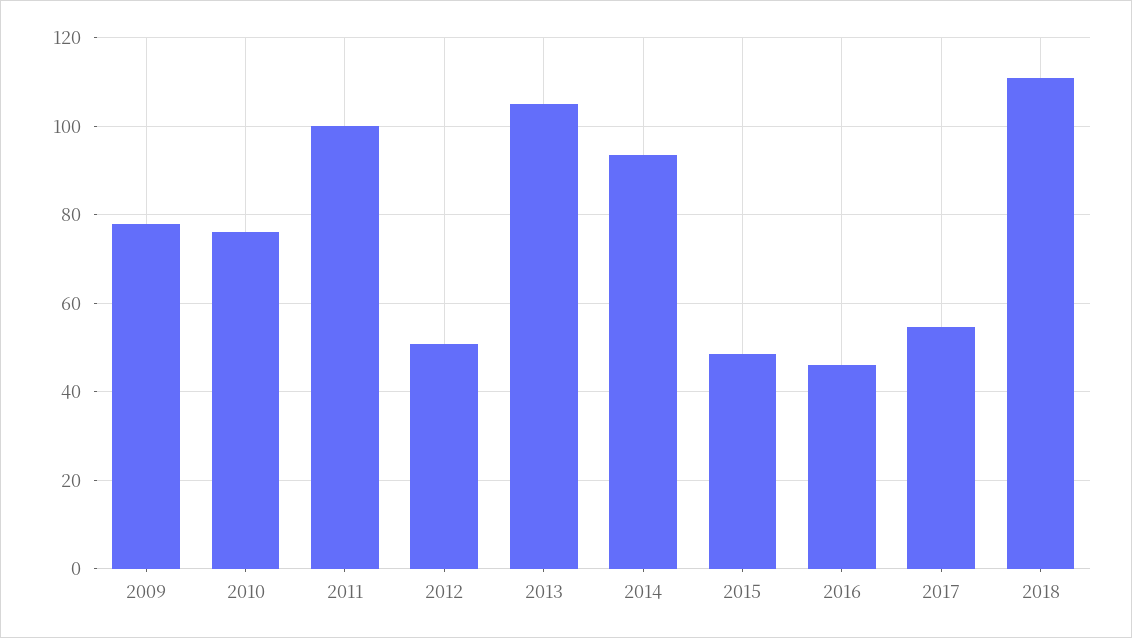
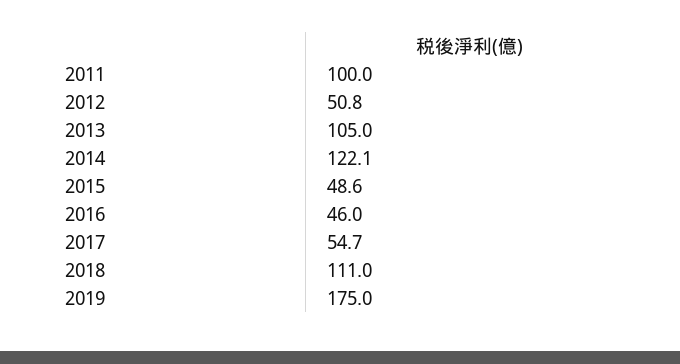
2009: 78 -> none
2010: 76 -> none
2014: 94 -> 122.1
2019: none -> 175

